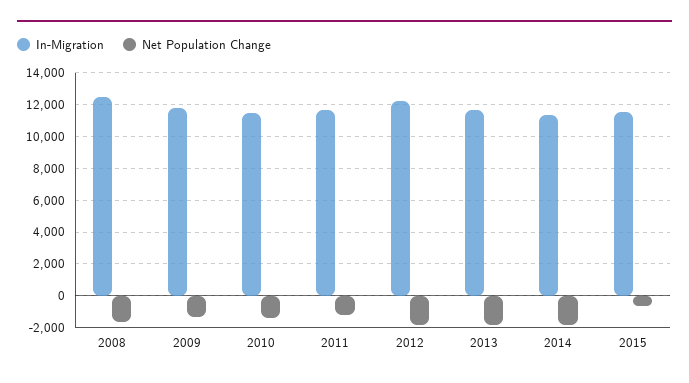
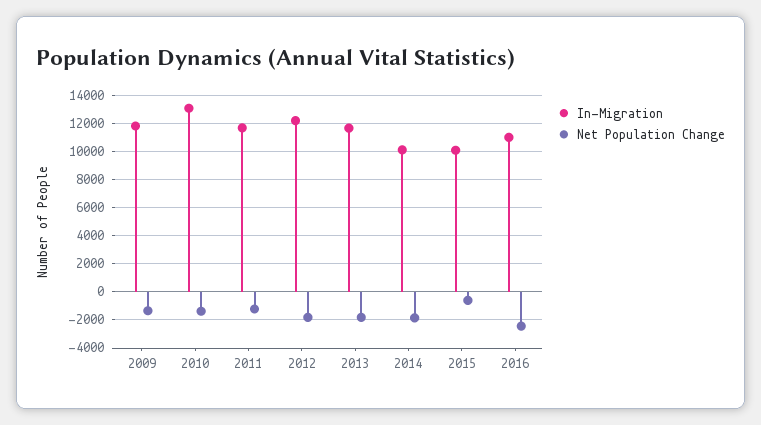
In-Migration, 2008: 12500 -> none
Net Population Change, 2008: -1500 -> none
In-Migration, 2010: 11500 -> 13000
In-Migration, 2014: 11500 -> 10000
In-Migration, 2015: 11500 -> 10000
In-Migration, 2016: none -> 11000
Net Population Change, 2016: none -> -2500

